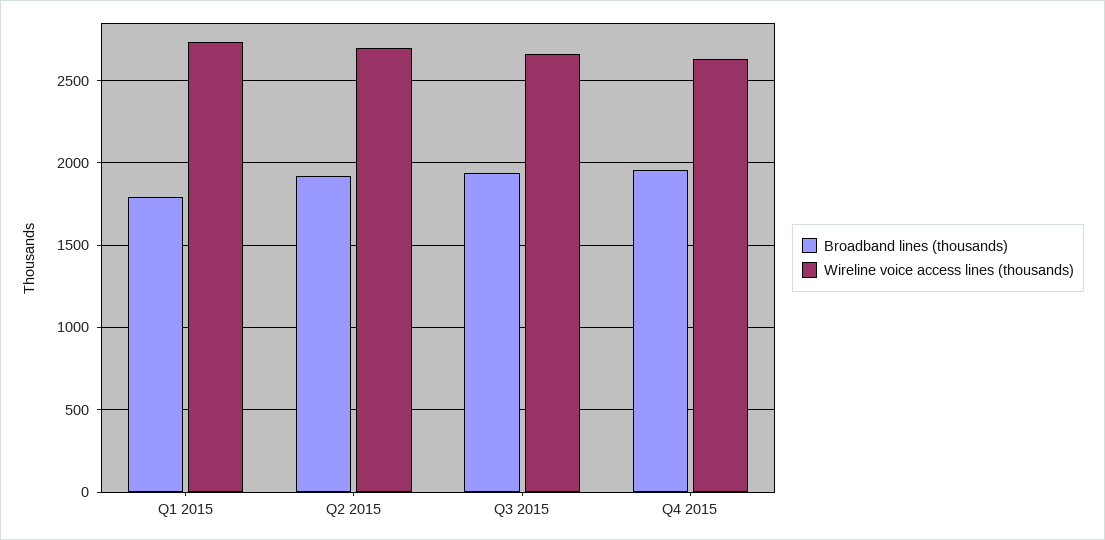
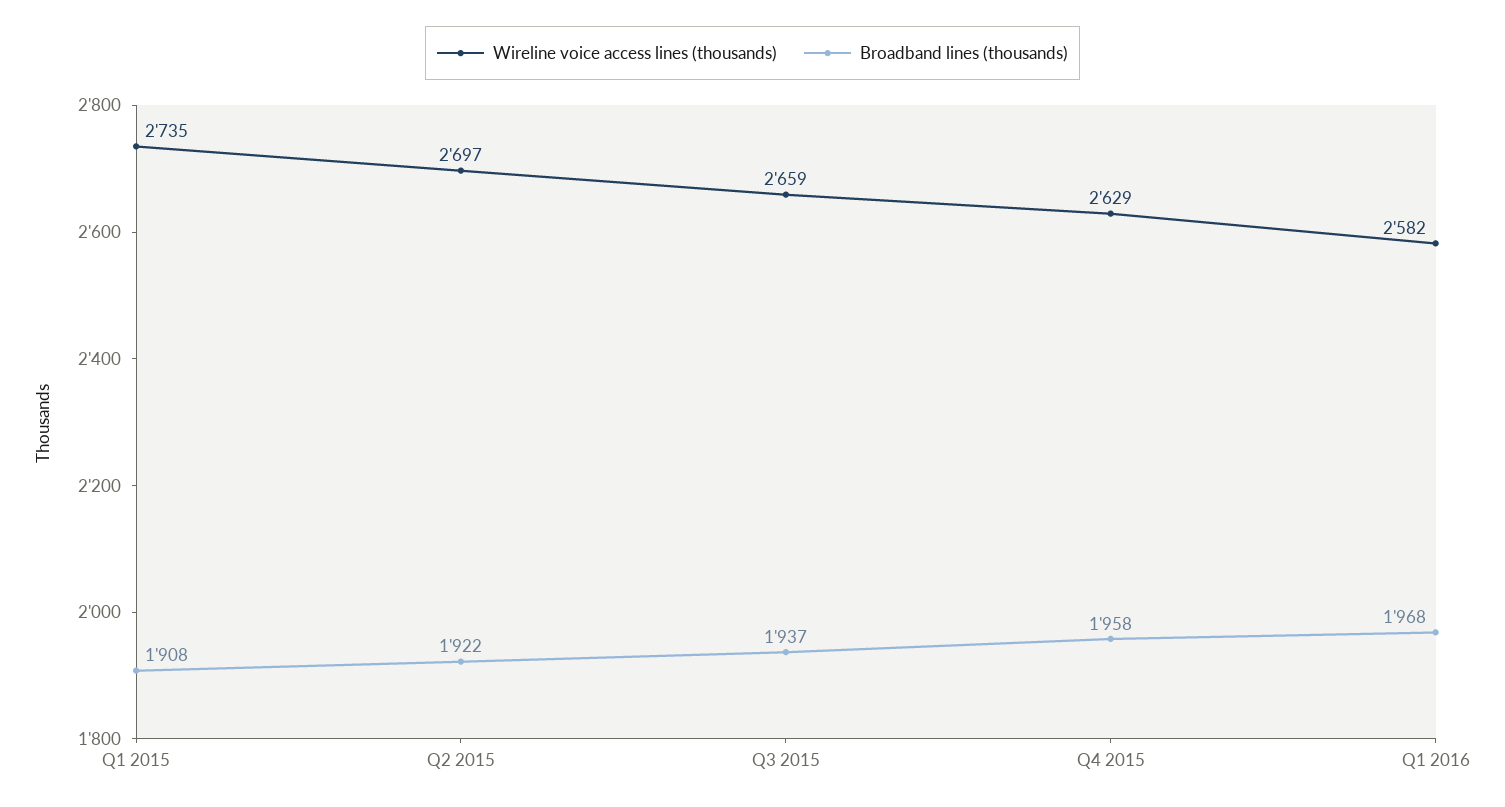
Broadband lines (thousands), Q1 2015: 1800 -> 1908
Wireline voice access lines (thousands), Q1 2016: none -> 2582
Broadband lines (thousands), Q1 2016: none -> 1968

